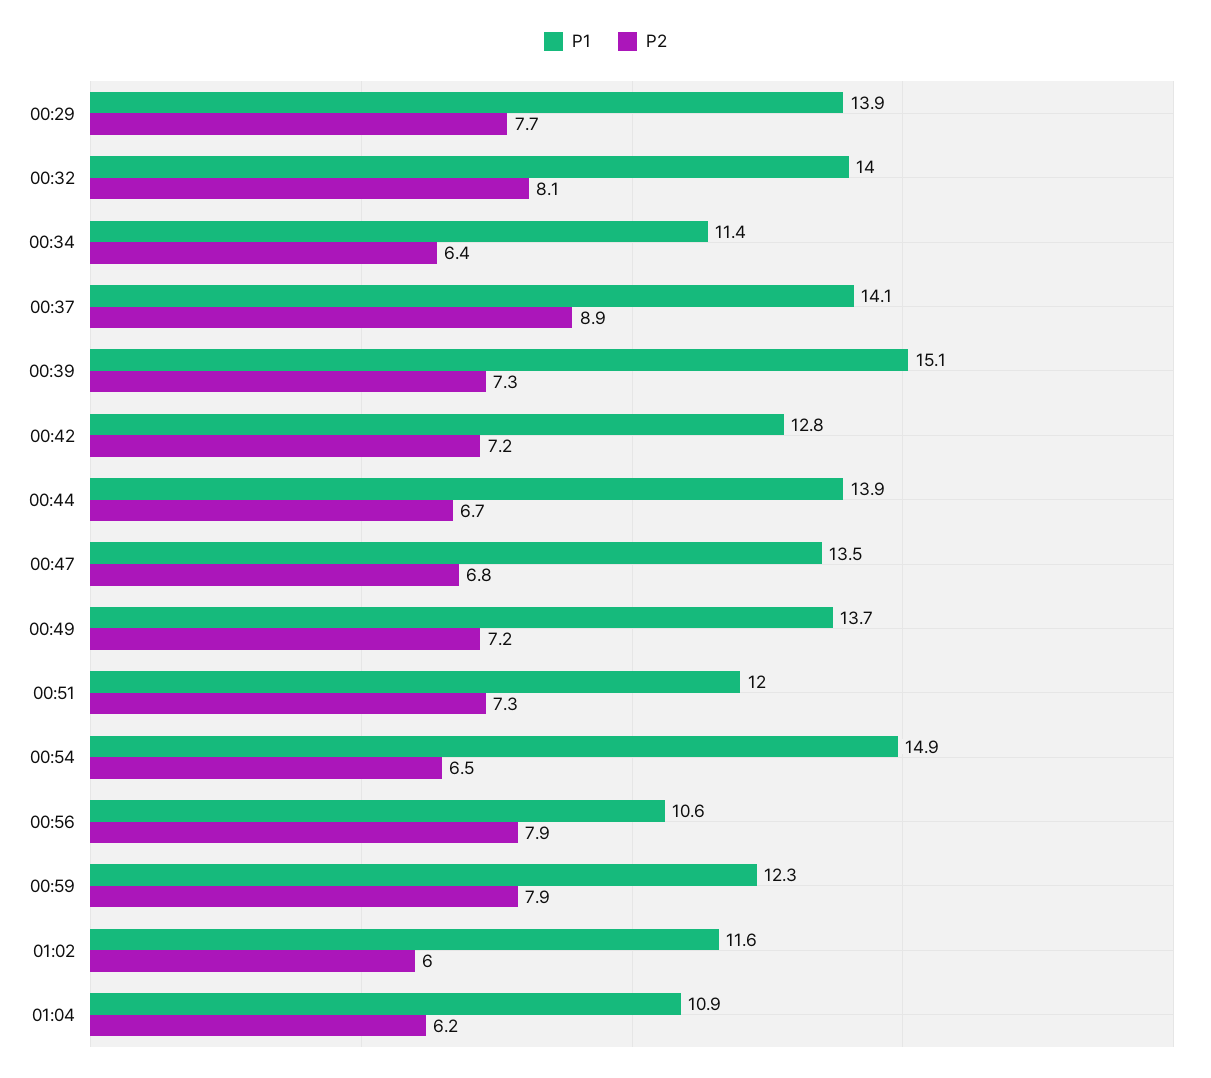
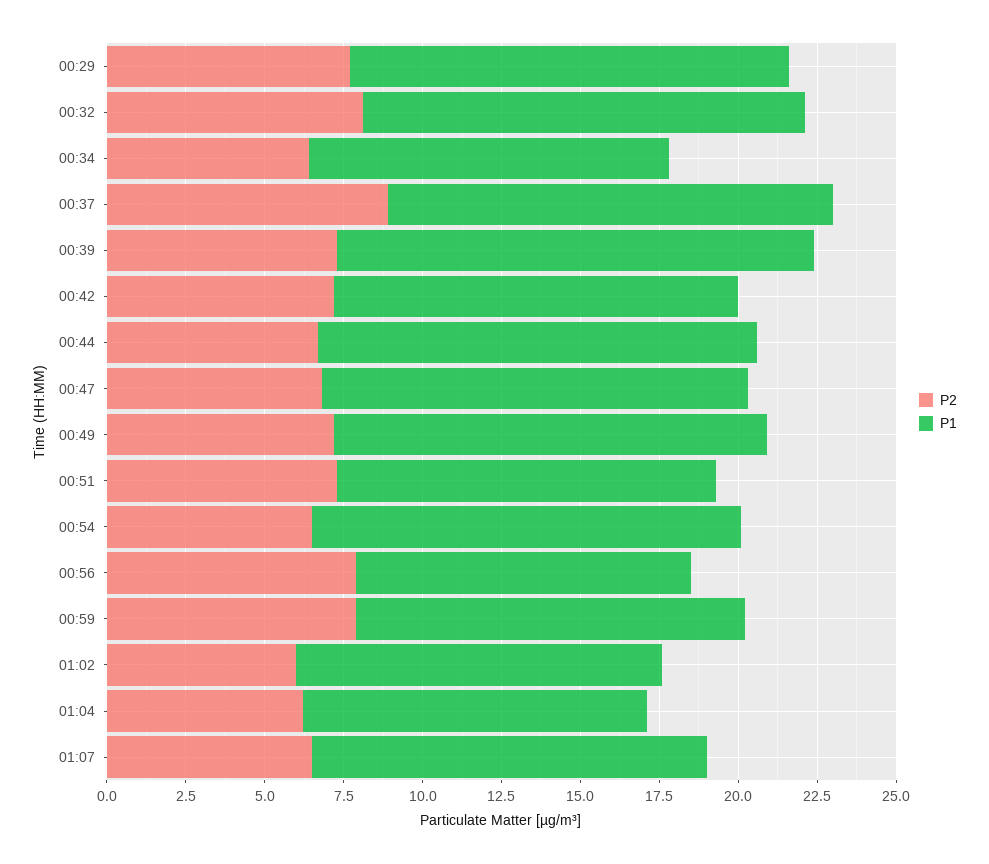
P1, 00:54: 14.9 -> 13.5
P2, 01:07: none -> 6.5
P1, 01:07: none -> 12.5

